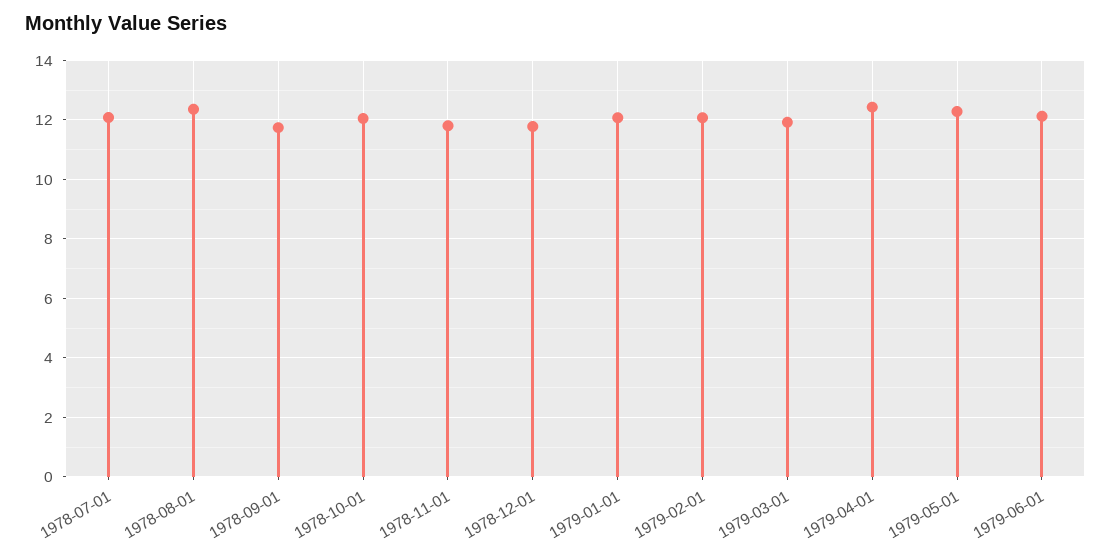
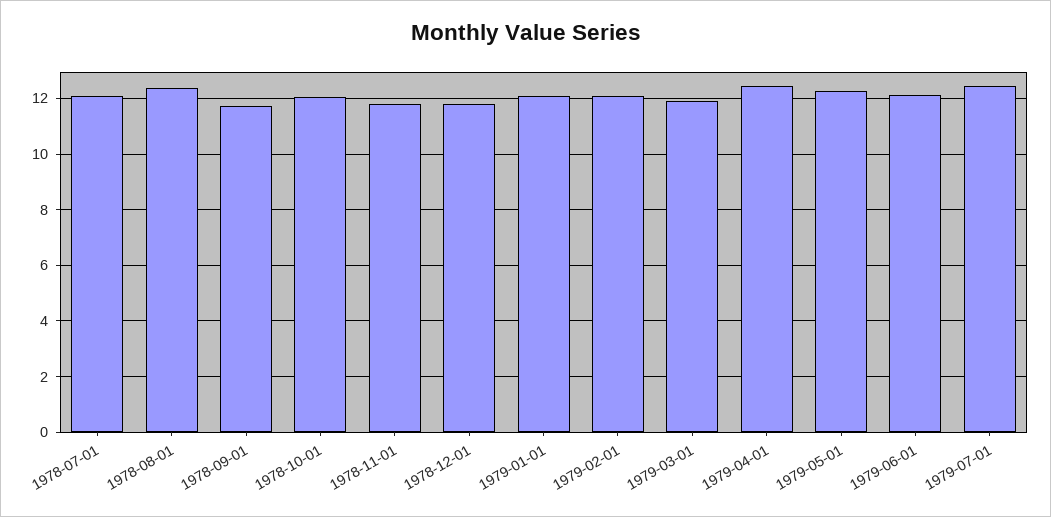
1979-07-01: none -> 12.5

